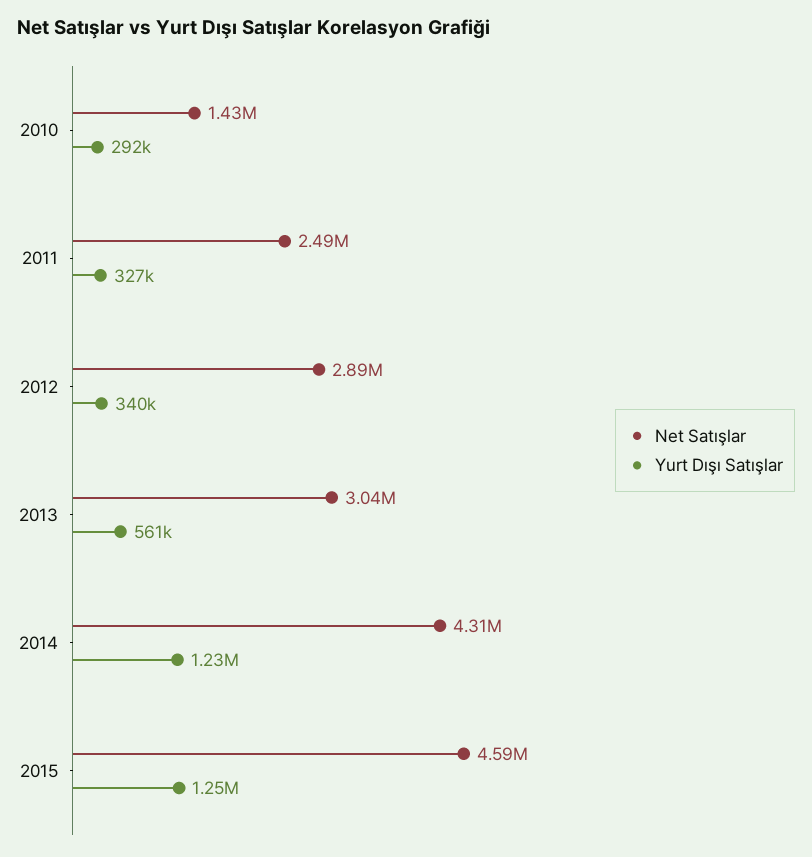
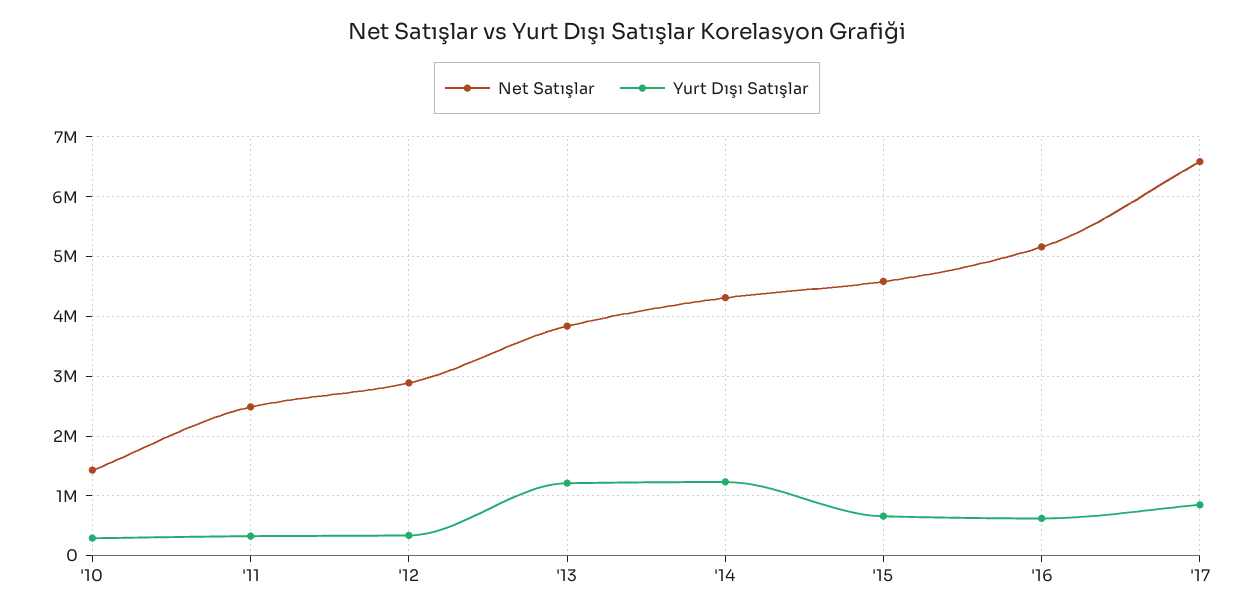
Net Satışlar, 2013: 3040000 -> 3800000
Yurt Dışı Satışlar, 2013: 561000 -> 1200000
Yurt Dışı Satışlar, 2015: 1250000 -> 600000
Net Satışlar, '16: none -> 5200000
Yurt Dışı Satışlar, '16: none -> 600000
Net Satışlar, '17: none -> 6600000
Yurt Dışı Satışlar, '17: none -> 800000

